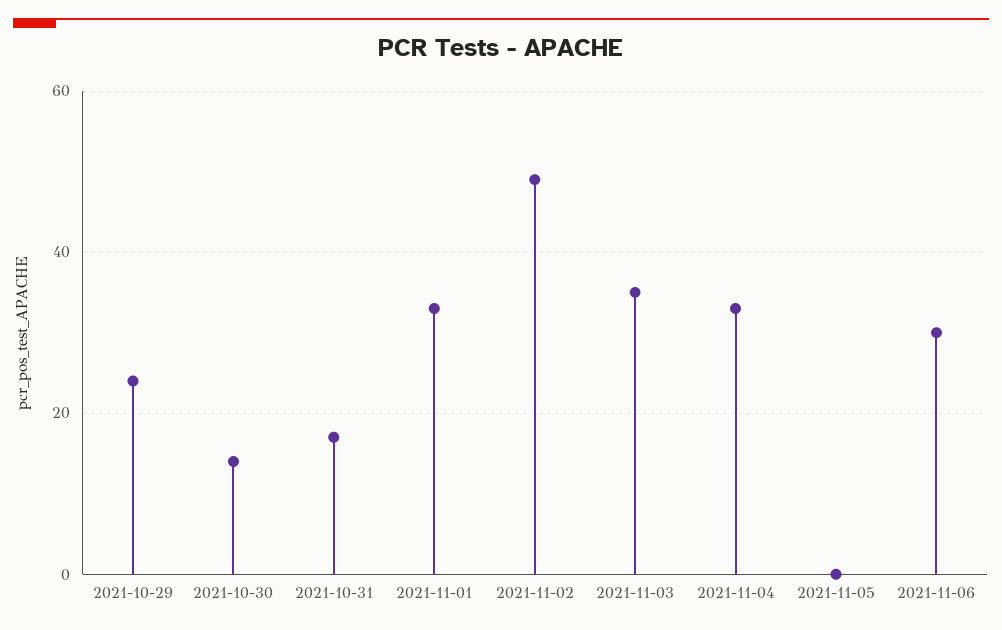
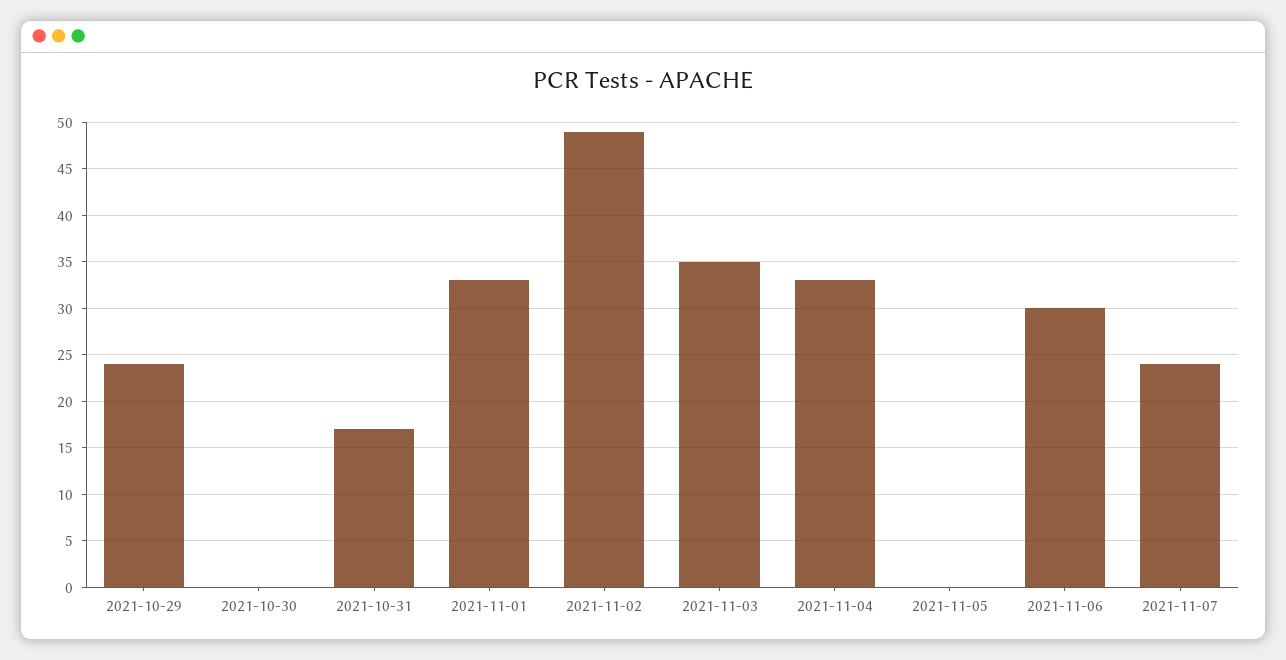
2021-10-30: 15 -> 0
2021-11-07: none -> 24

